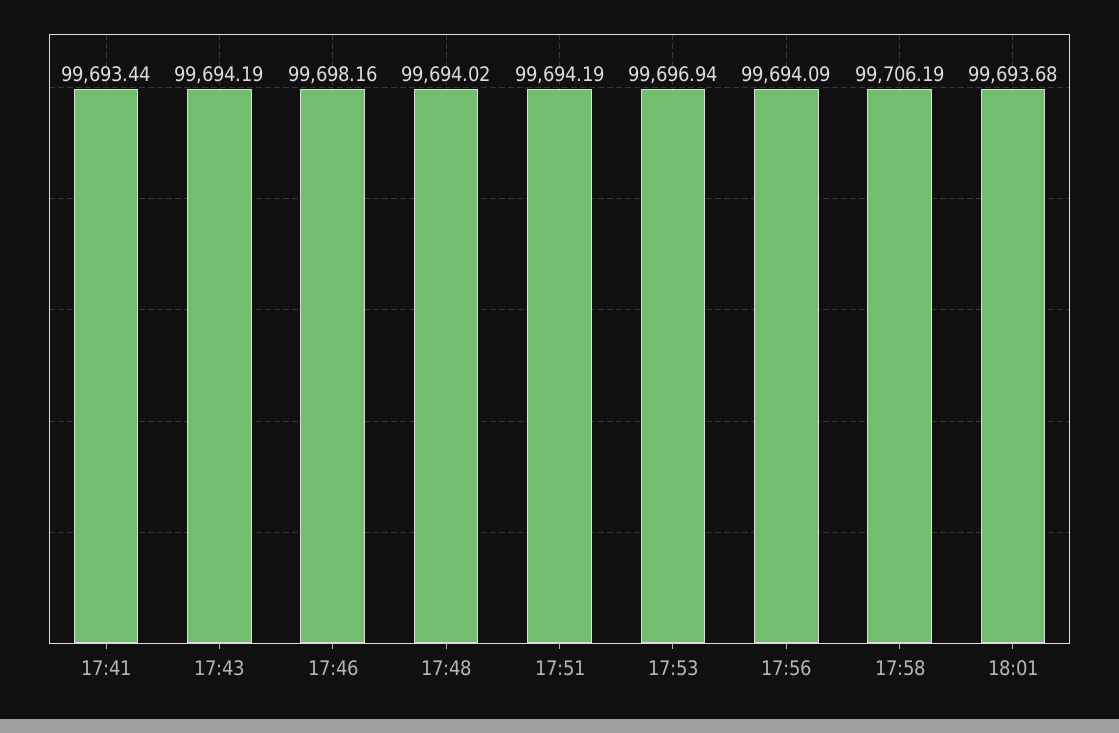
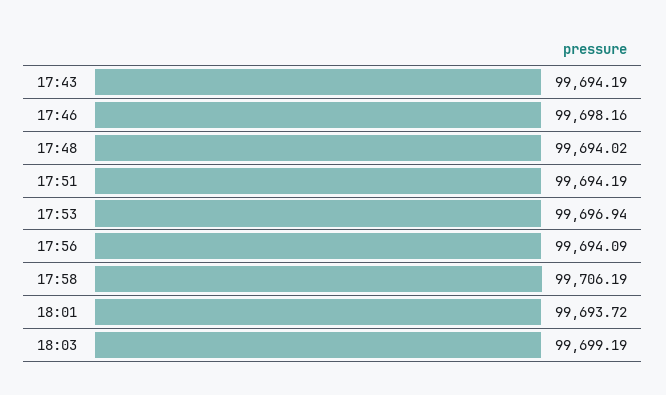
17:41: 99693.44 -> none
18:01: 99693.68 -> 99693.72
18:03: none -> 99699.19

